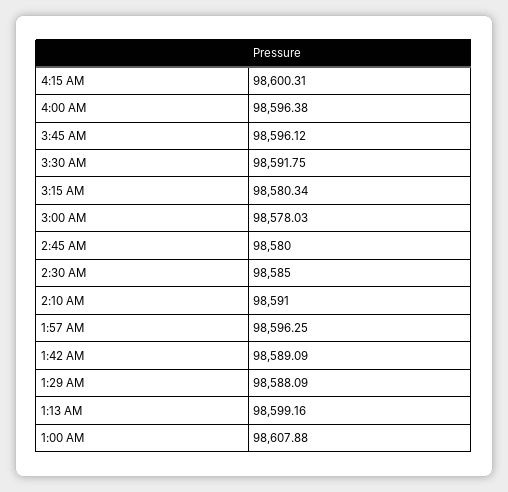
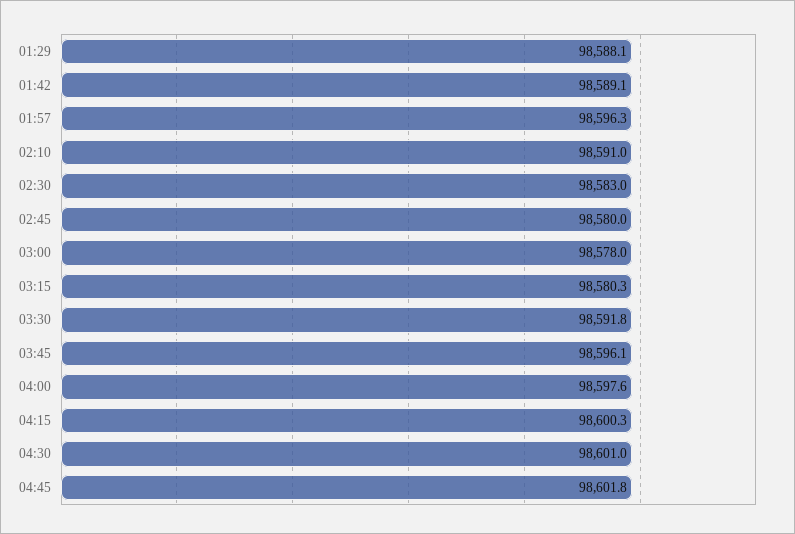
4:00 AM: 98596.38 -> 98597.6
2:30 AM: 98585 -> 98583
1:13 AM: 98599.16 -> none
1:00 AM: 98607.88 -> none
04:30: none -> 98601
04:45: none -> 98601.8

